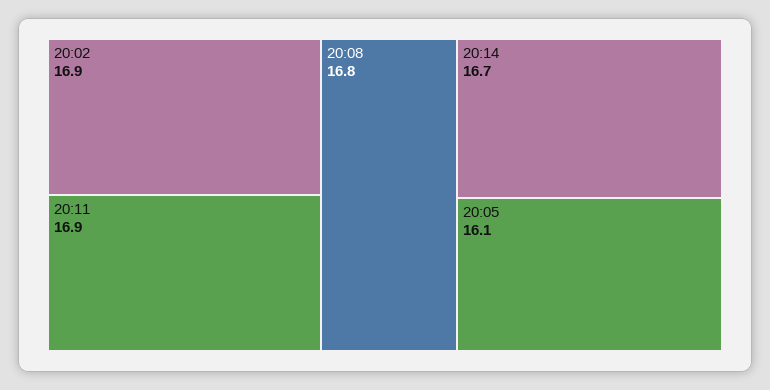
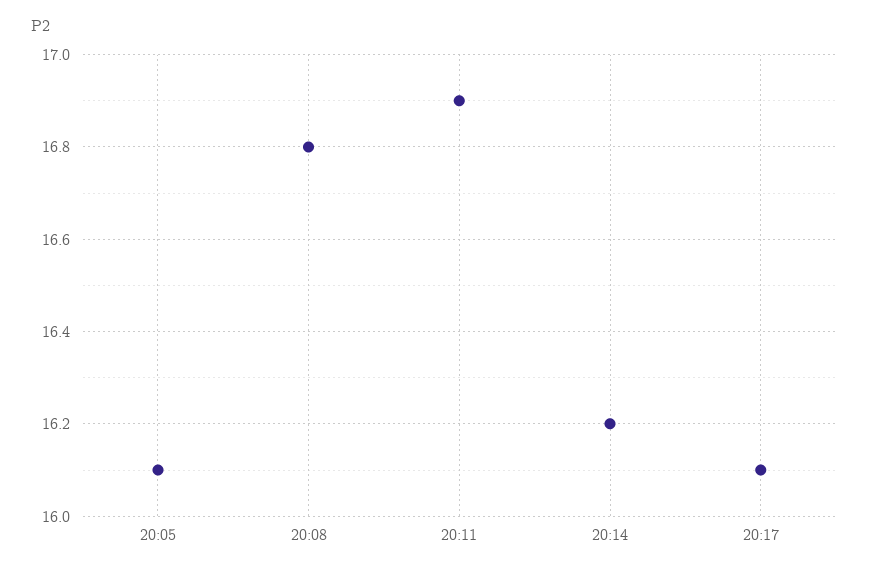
20:02: 16.9 -> none
20:14: 16.7 -> 16.2
20:17: none -> 16.1

